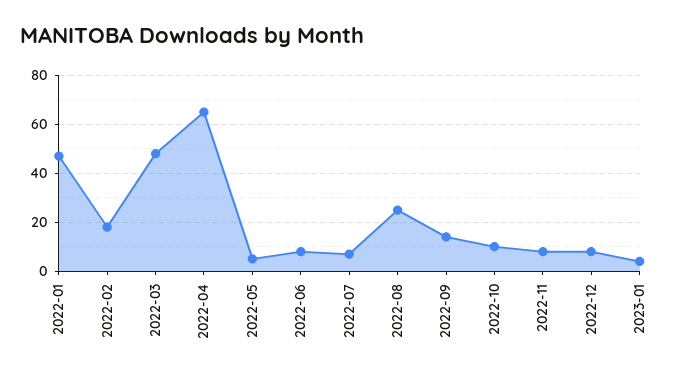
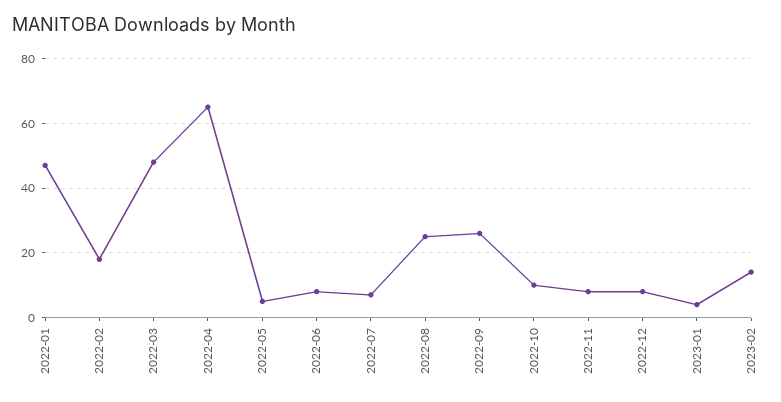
2022-09: 15 -> 25
2023-02: none -> 15

